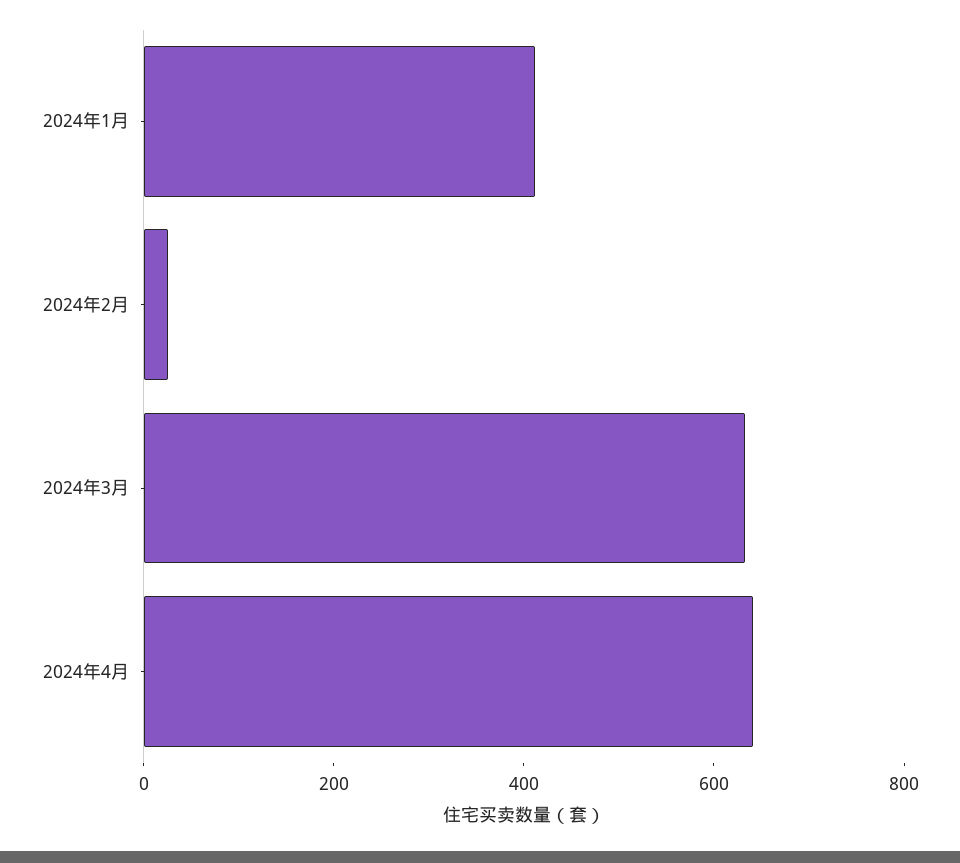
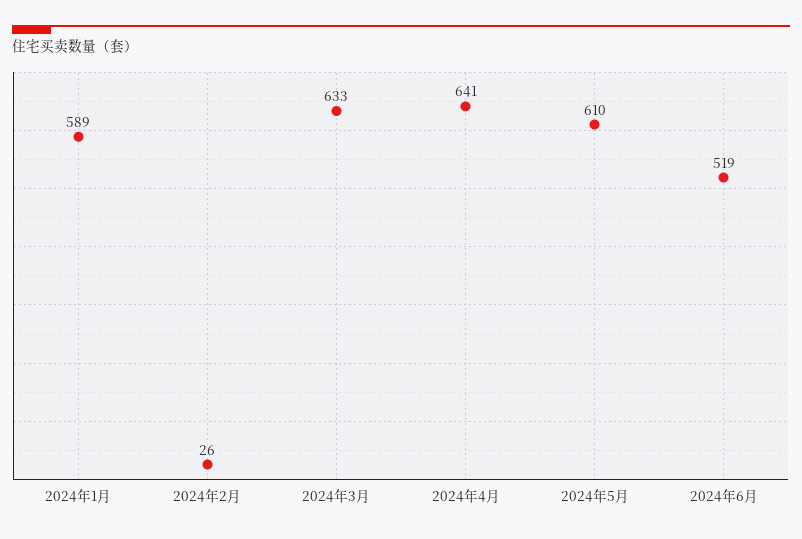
2024年1月: 400 -> 589
2024年5月: none -> 610
2024年6月: none -> 519

